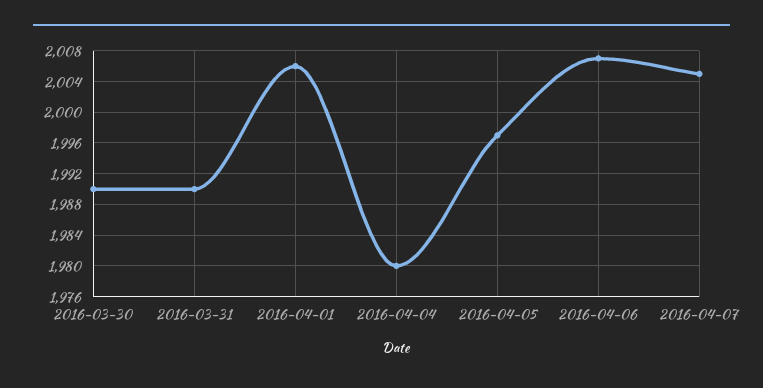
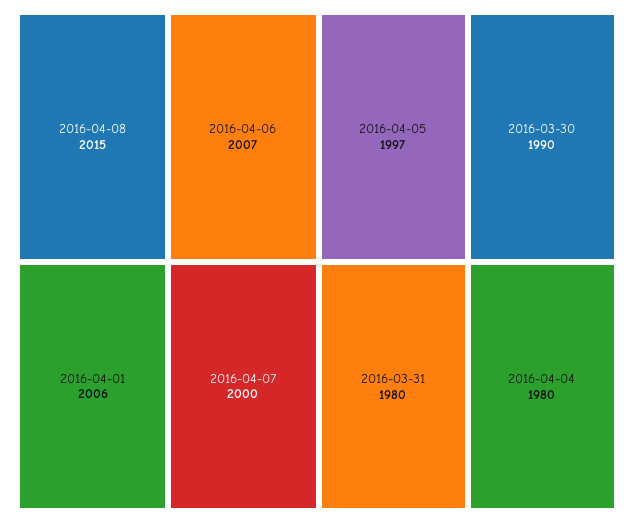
2016-03-31: 1990 -> 1980
2016-04-07: 2005 -> 2000
2016-04-08: none -> 2015

